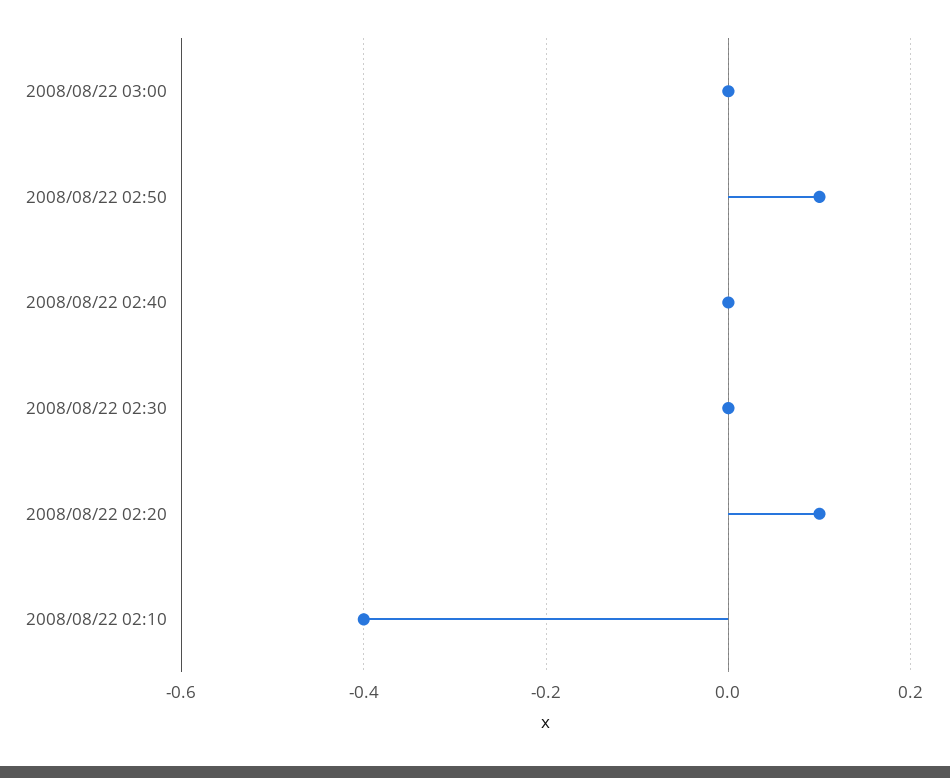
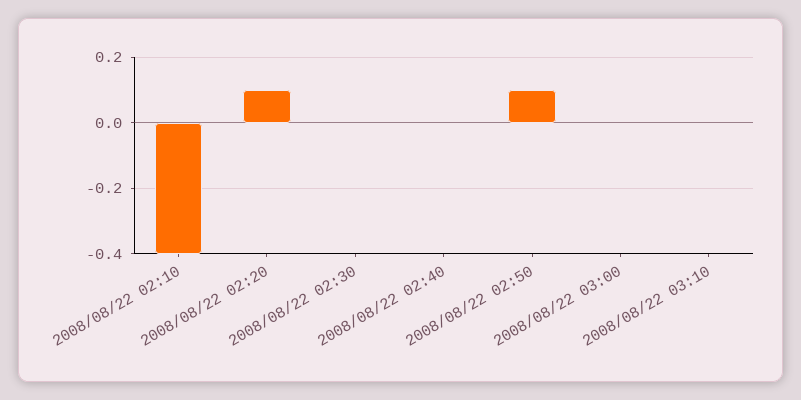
2008/08/22 03:10: none -> 0

